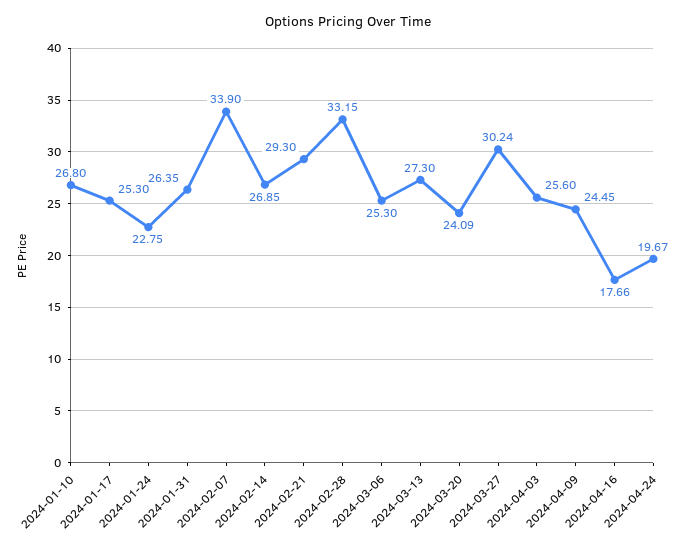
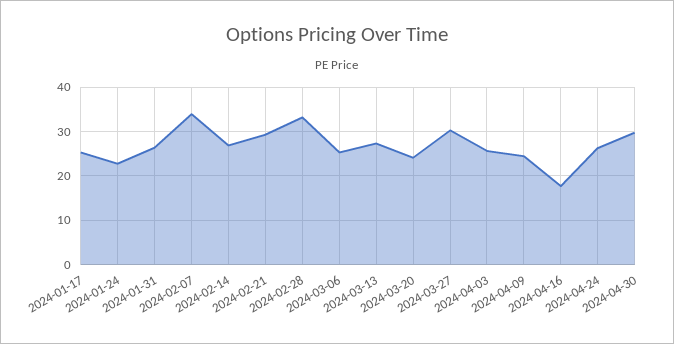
2024-01-10: 26.8 -> none
2024-04-24: 19.67 -> 26
2024-04-30: none -> 30

